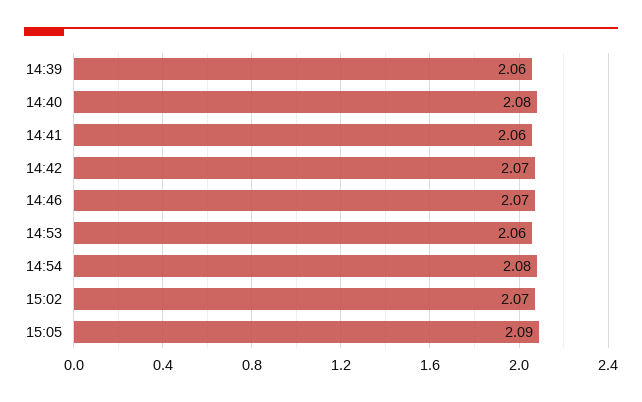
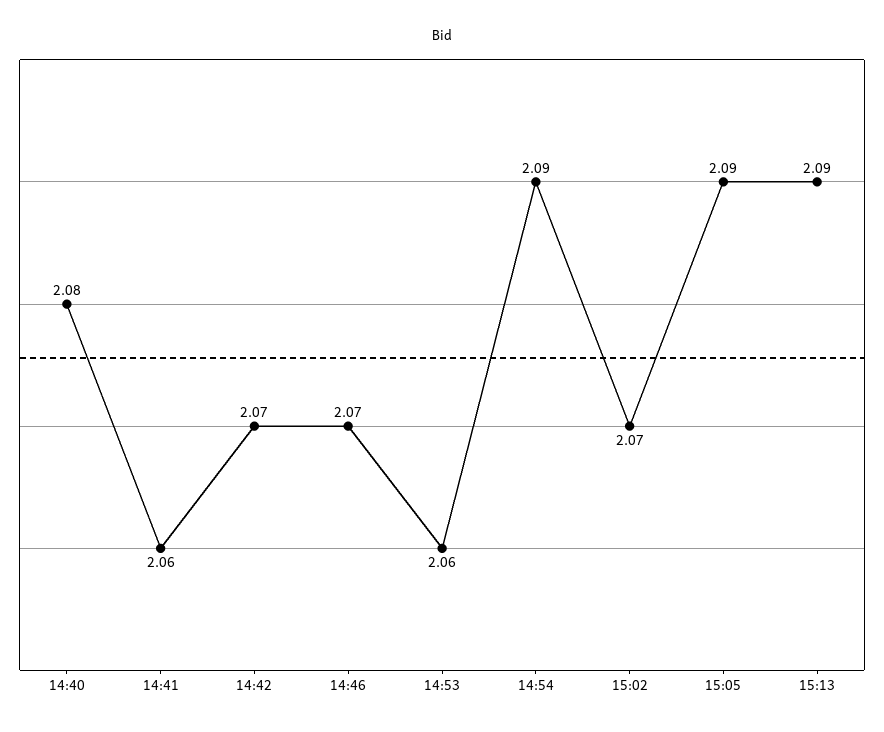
14:39: 2.06 -> none
14:54: 2.08 -> 2.09
15:13: none -> 2.09

